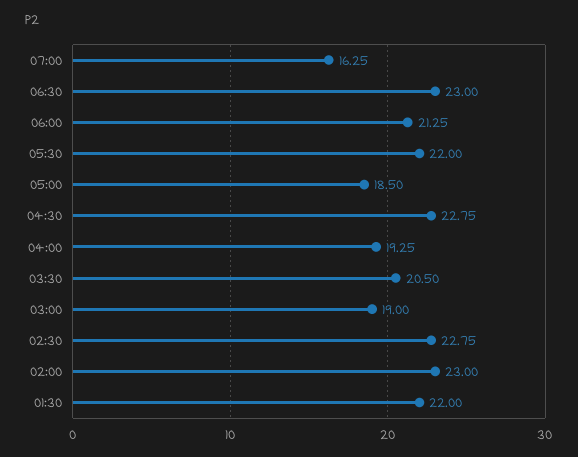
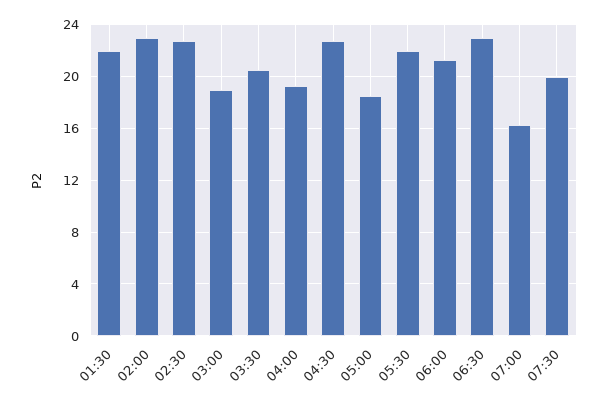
07:30: none -> 20

